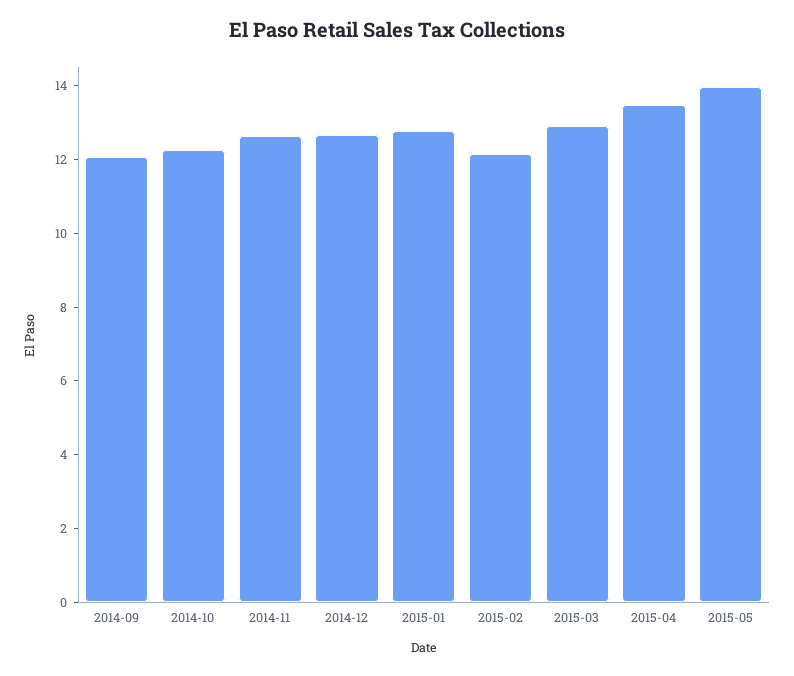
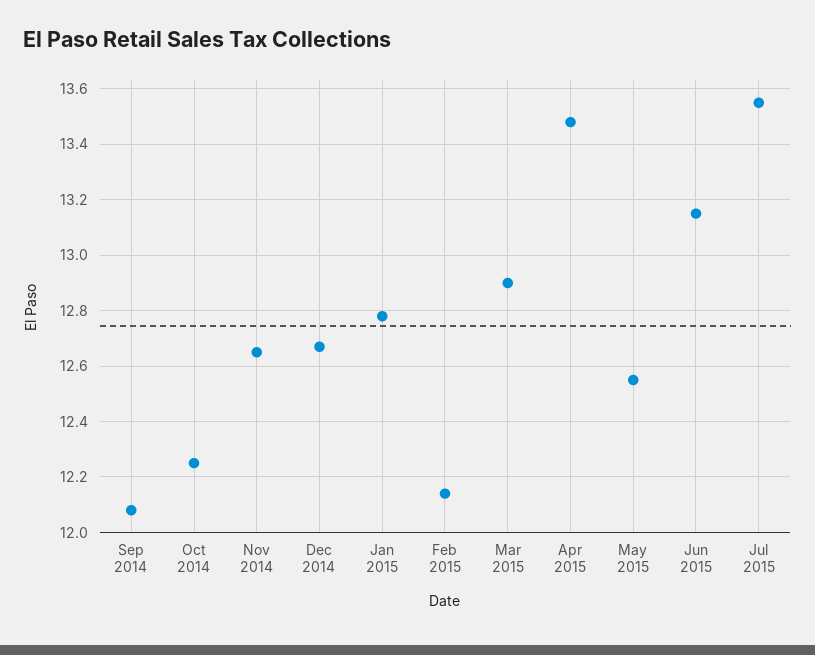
2015-05: 14 -> 12.55
Jun 2015: none -> 13.15
Jul 2015: none -> 13.55

